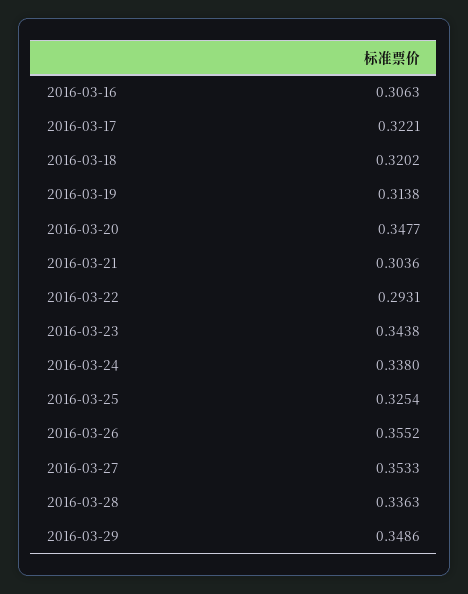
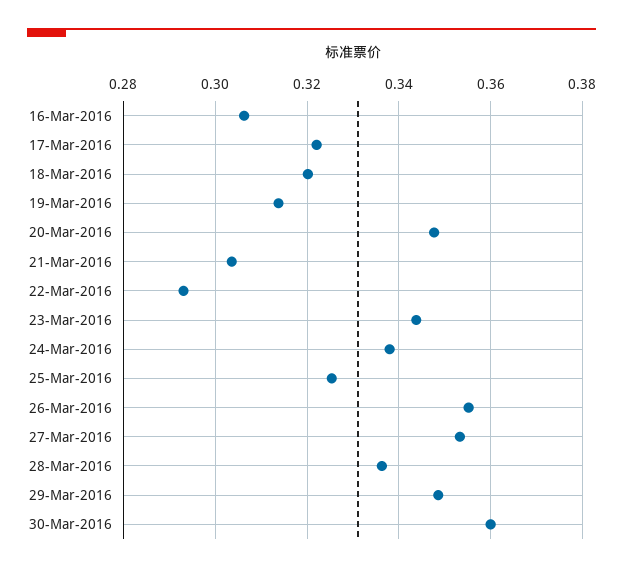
30-Mar-2016: none -> 0.36

